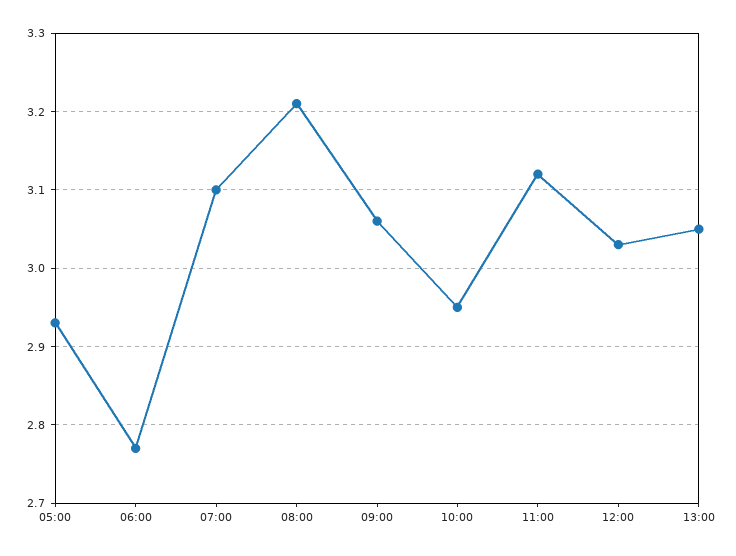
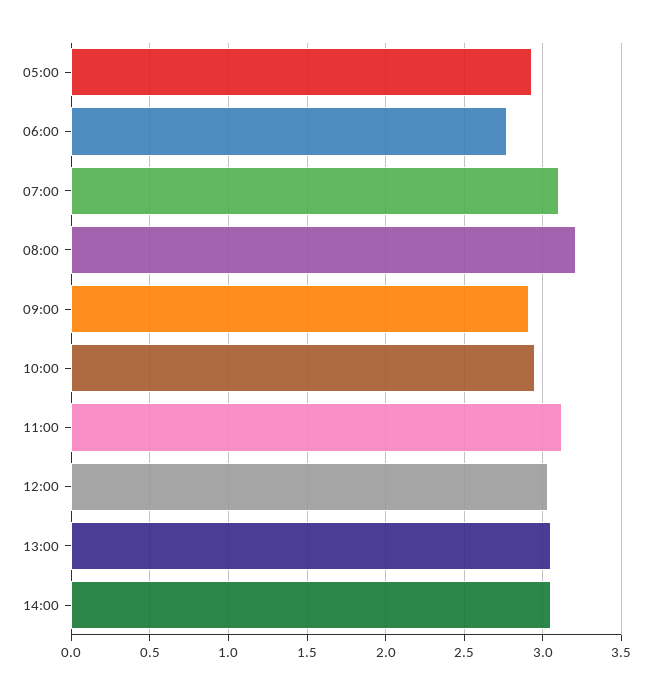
09:00: 3.06 -> 2.9
14:00: none -> 3.05

